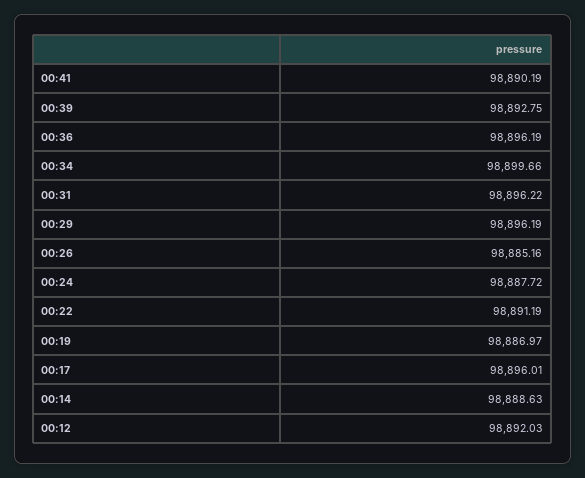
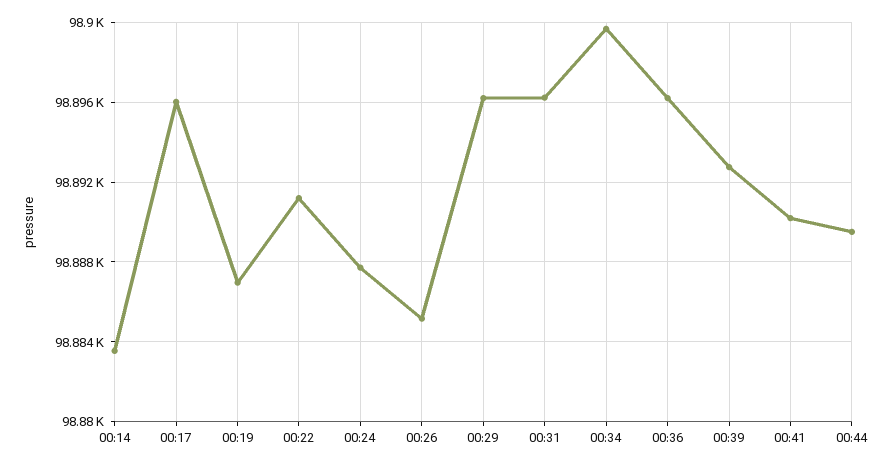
00:14: 98888.63 -> 98883.5
00:12: 98892.03 -> none
00:44: none -> 98889.5

